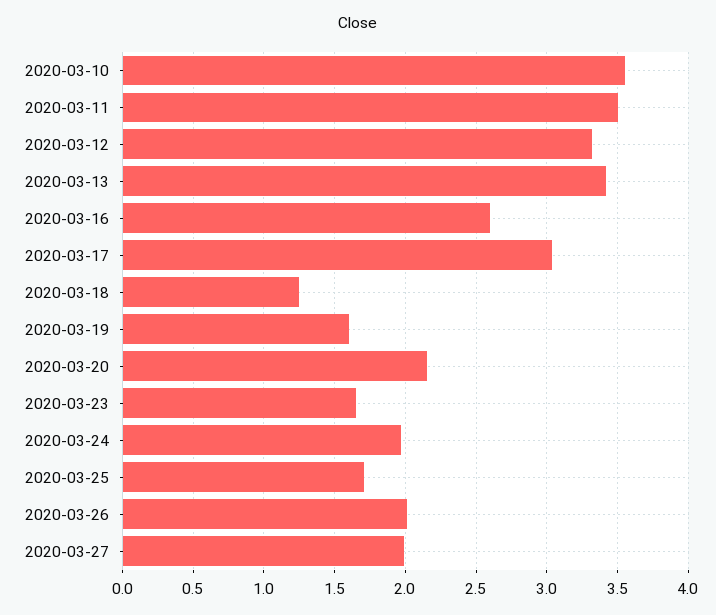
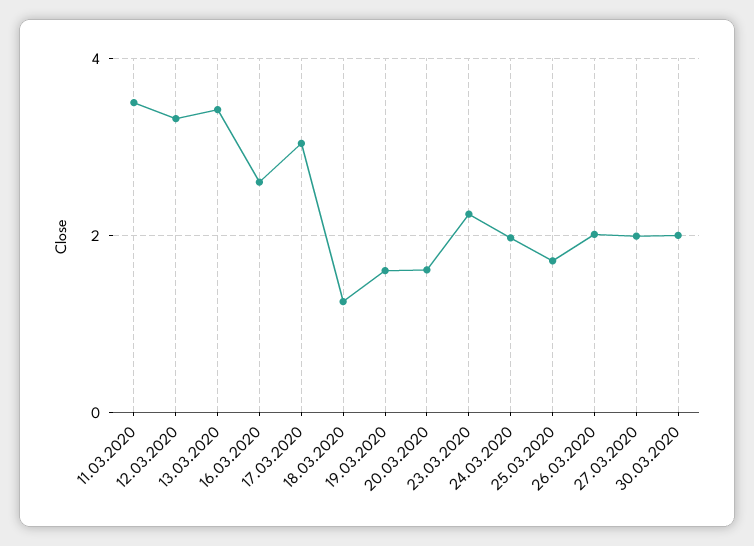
2020-03-10: 3.55 -> none
2020-03-20: 2.15 -> 1.6
2020-03-23: 1.65 -> 2.2
30.03.2020: none -> 2

